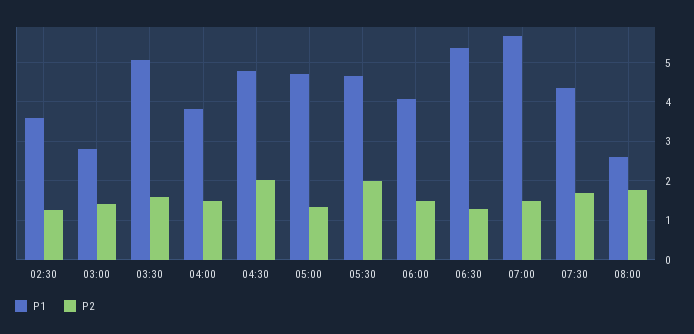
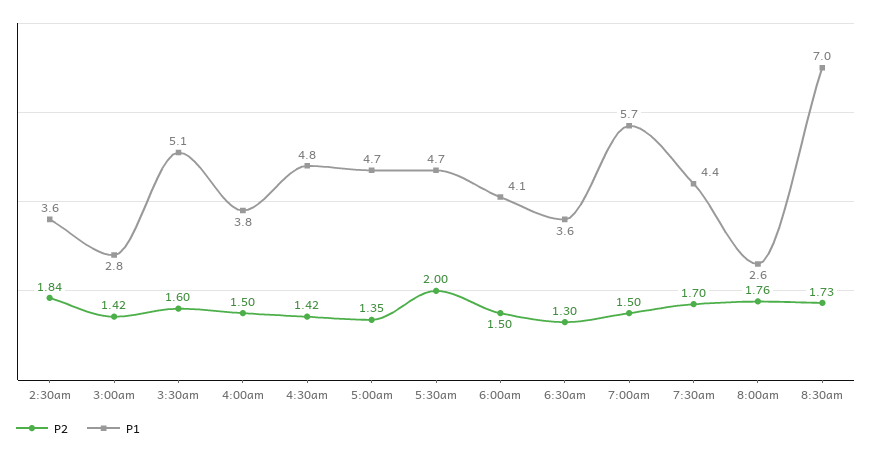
P2, 02:30: 1.2 -> 1.84
P2, 04:30: 2 -> 1.42
P1, 06:30: 5.4 -> 3.6
P2, 8:30am: none -> 1.73
P1, 8:30am: none -> 7

